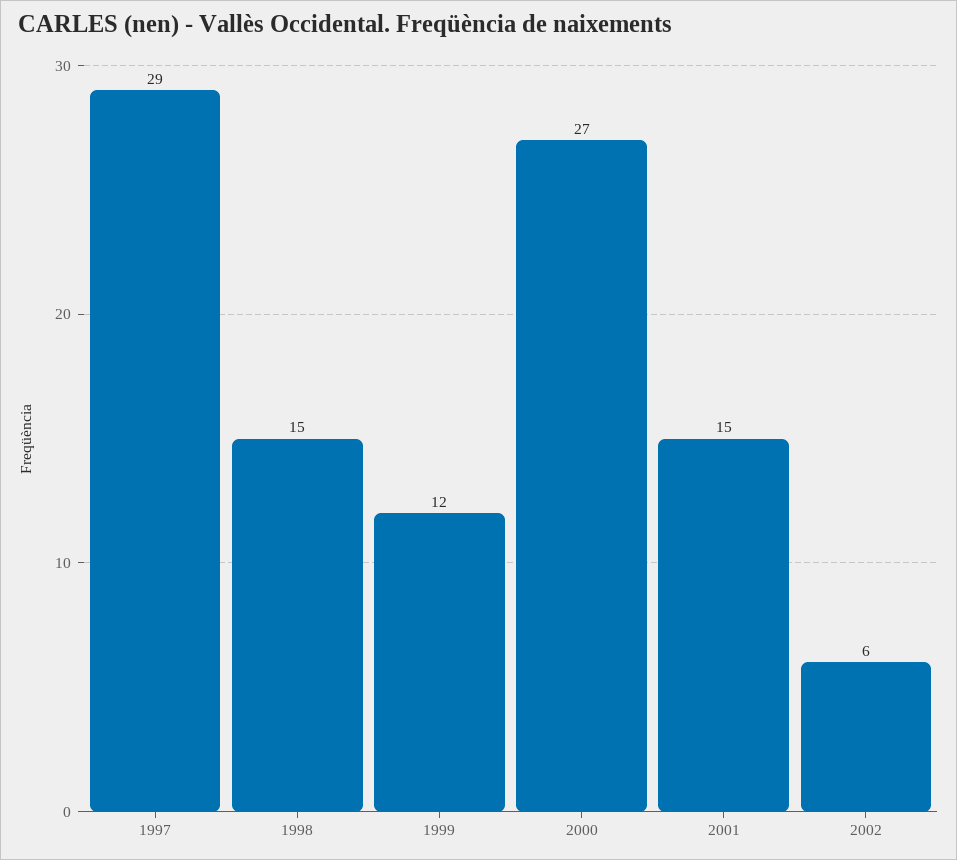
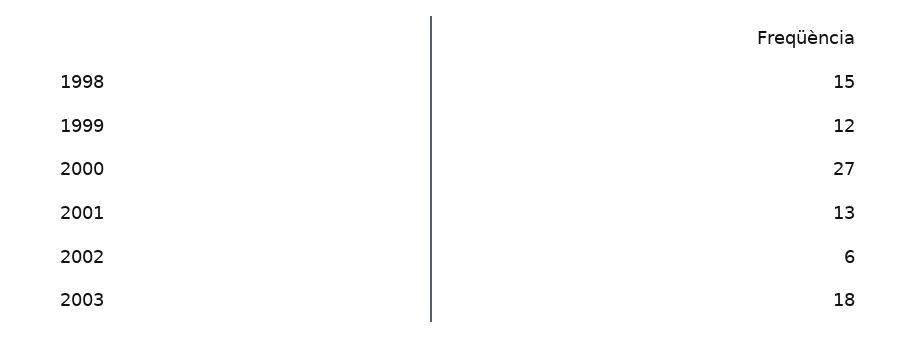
1997: 29 -> none
2001: 15 -> 13
2003: none -> 18

